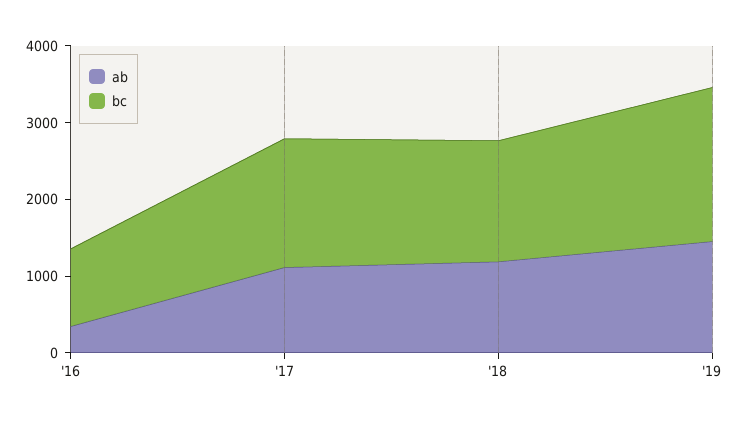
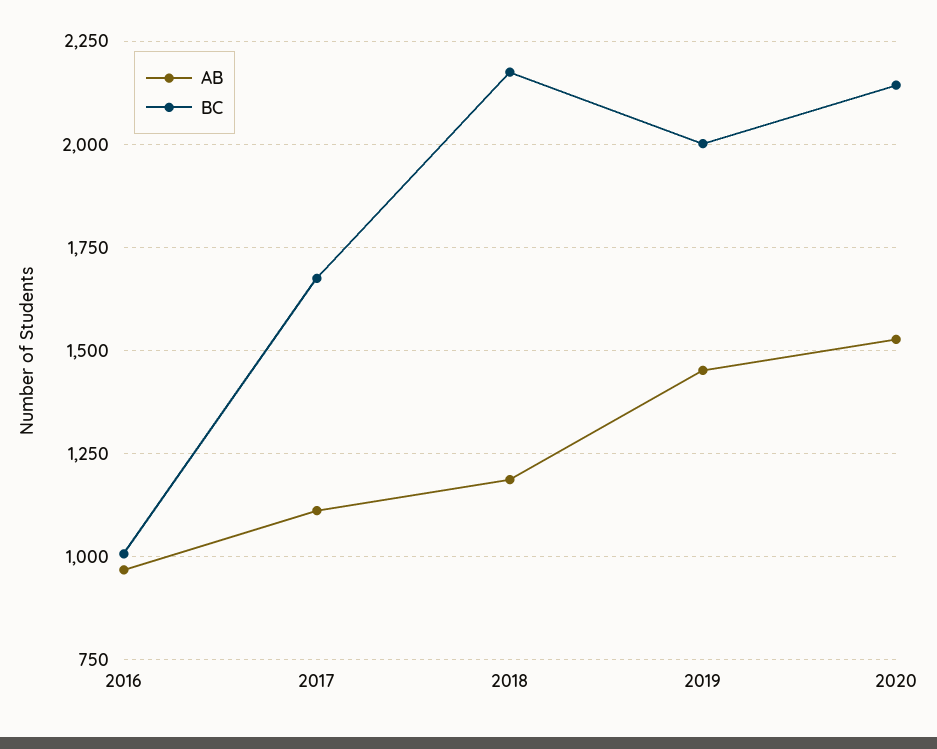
ab, '16: 400 -> 975
bc, '18: 1600 -> 2175
ab, 2020: none -> 1525
bc, 2020: none -> 2150

